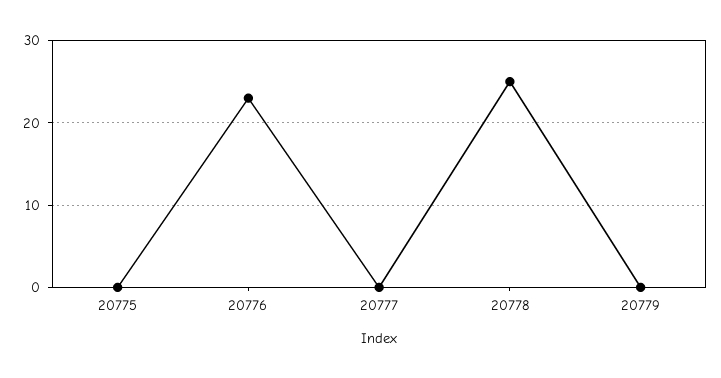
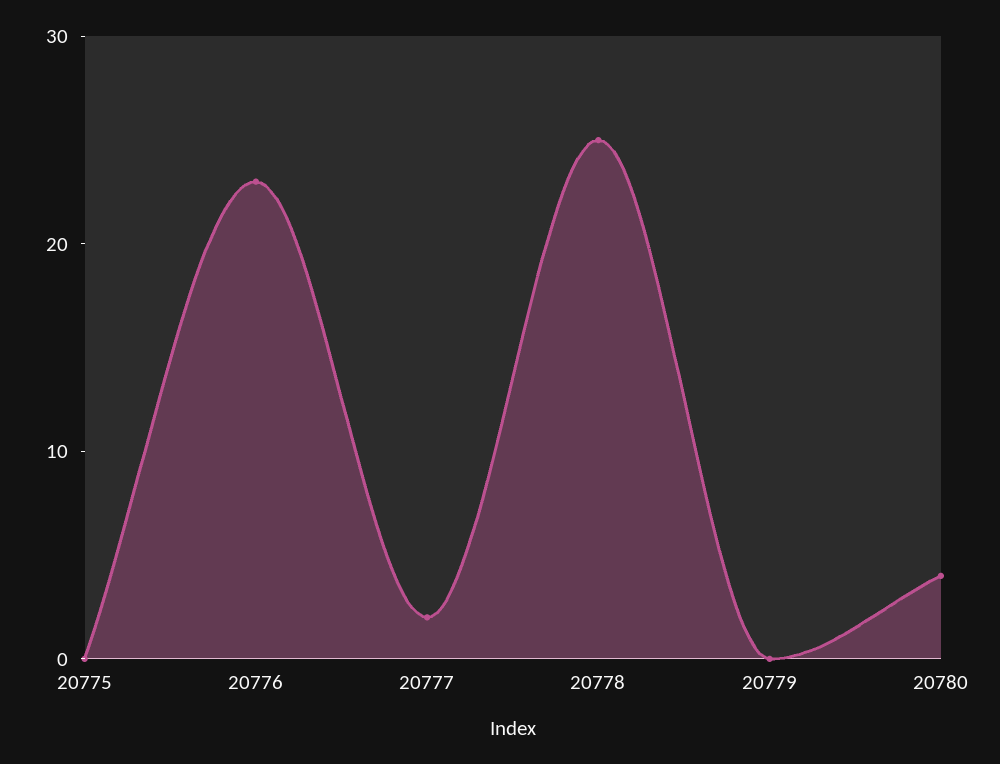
20777: 0 -> 2
20780: none -> 4

